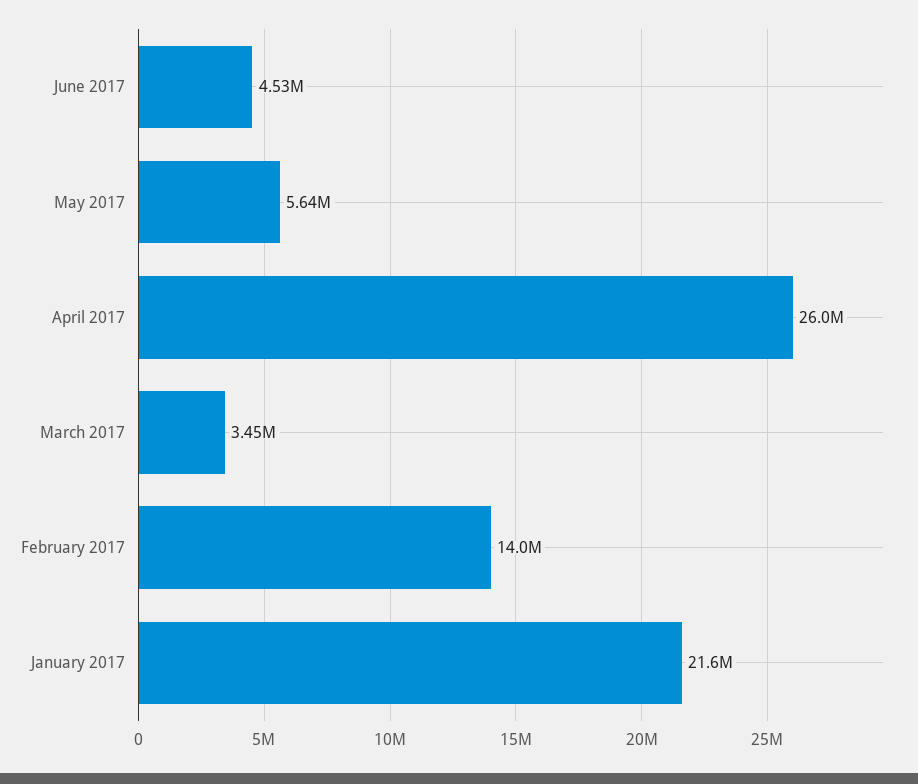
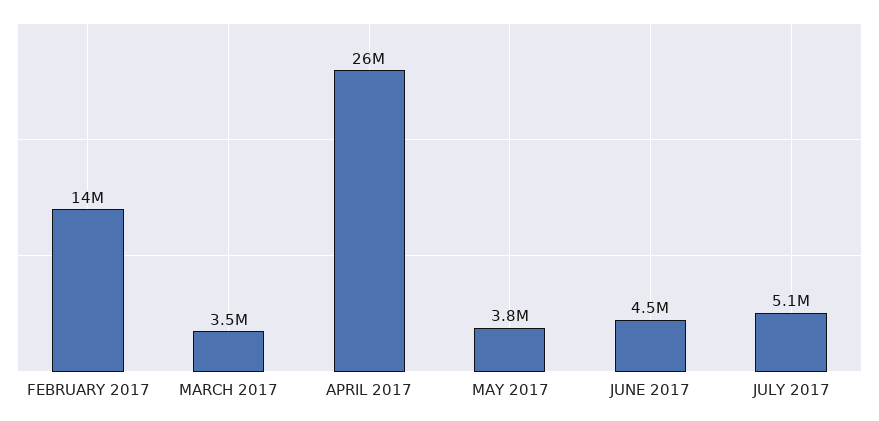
May 2017: 5640000 -> 3800000
January 2017: 21600000 -> none
JULY 2017: none -> 5100000

